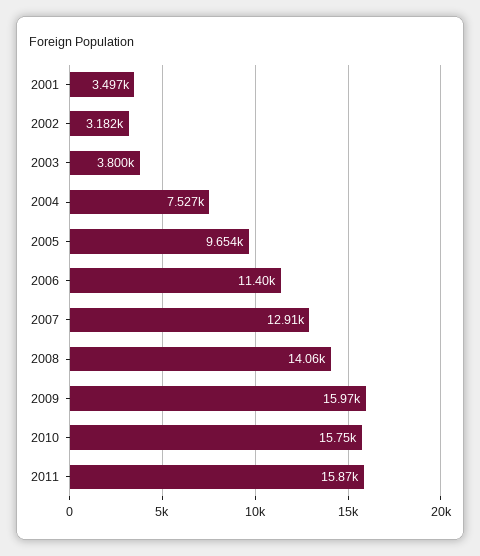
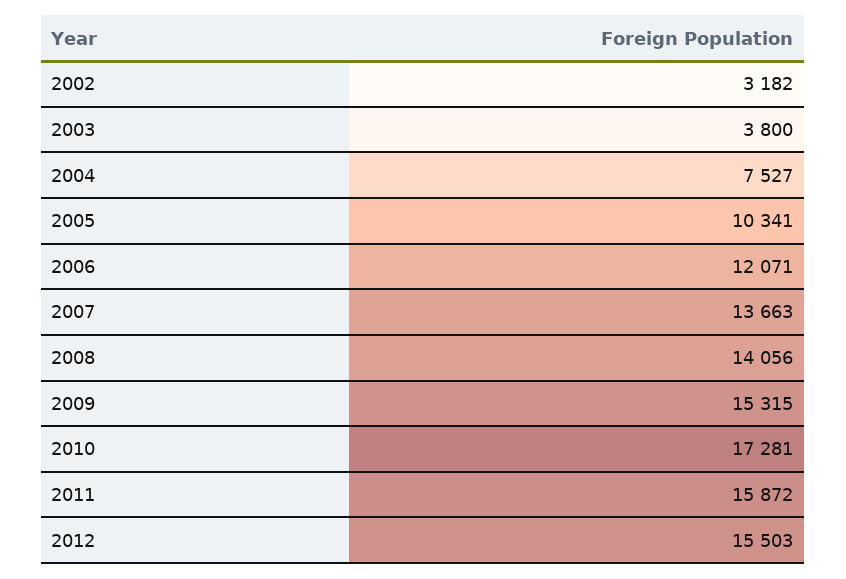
2001: 3497 -> none
2005: 9654 -> 10341
2006: 11400 -> 12071
2007: 12910 -> 13663
2009: 15970 -> 15315
2010: 15750 -> 17281
2012: none -> 15503

